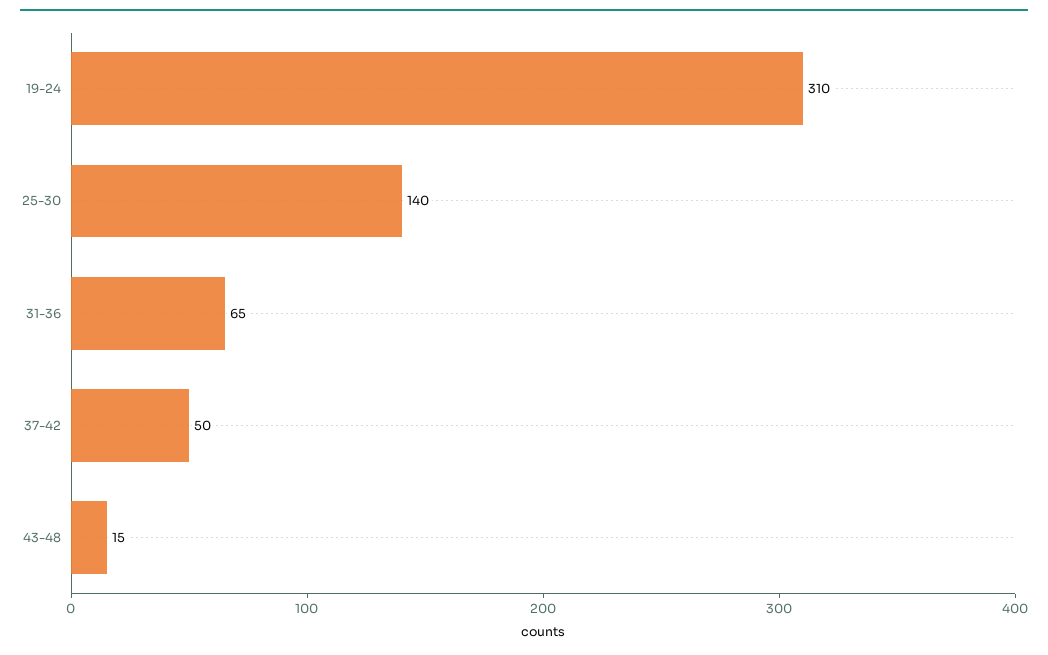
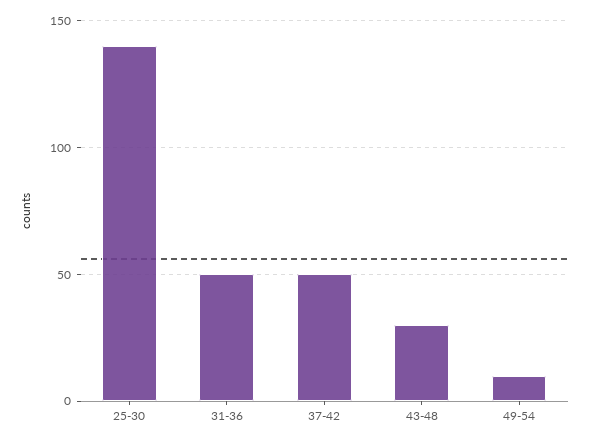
19-24: 310 -> none
31-36: 65 -> 50
43-48: 15 -> 30
49-54: none -> 10

